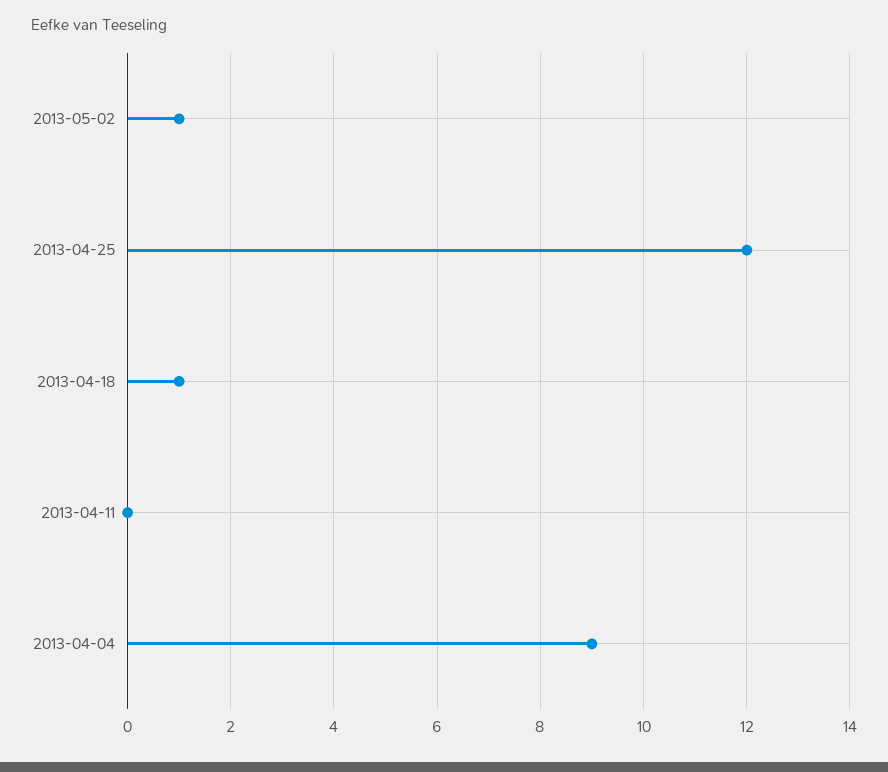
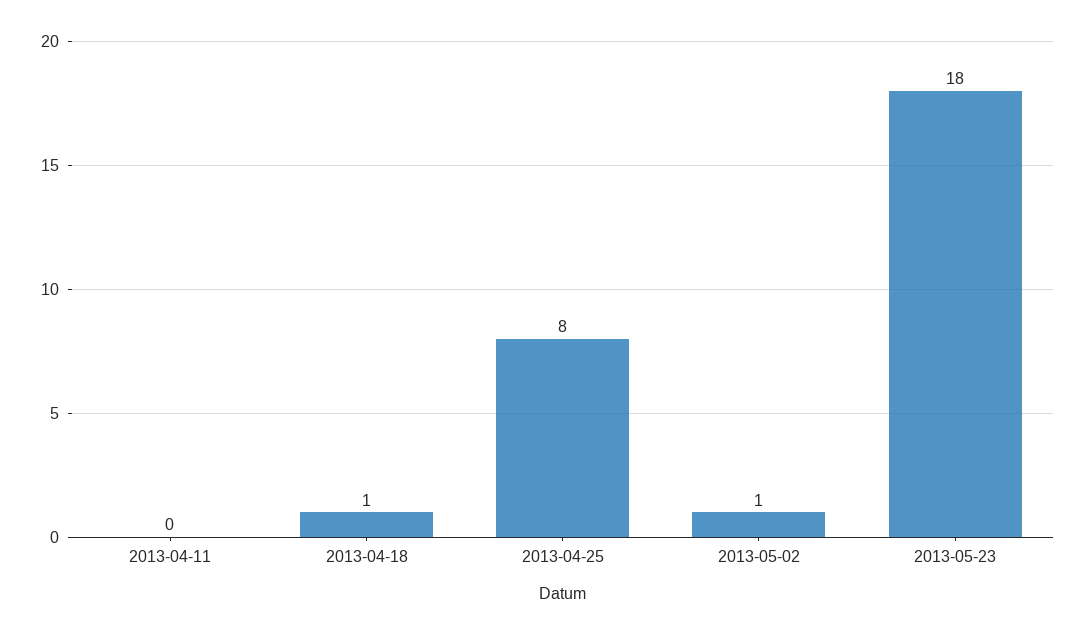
2013-04-25: 12 -> 8
2013-04-04: 9 -> none
2013-05-23: none -> 18

